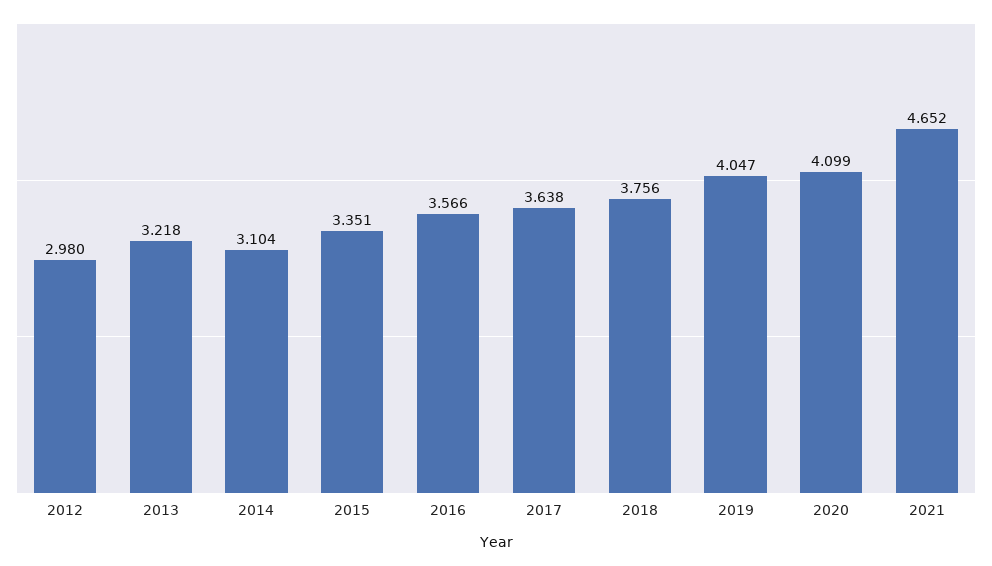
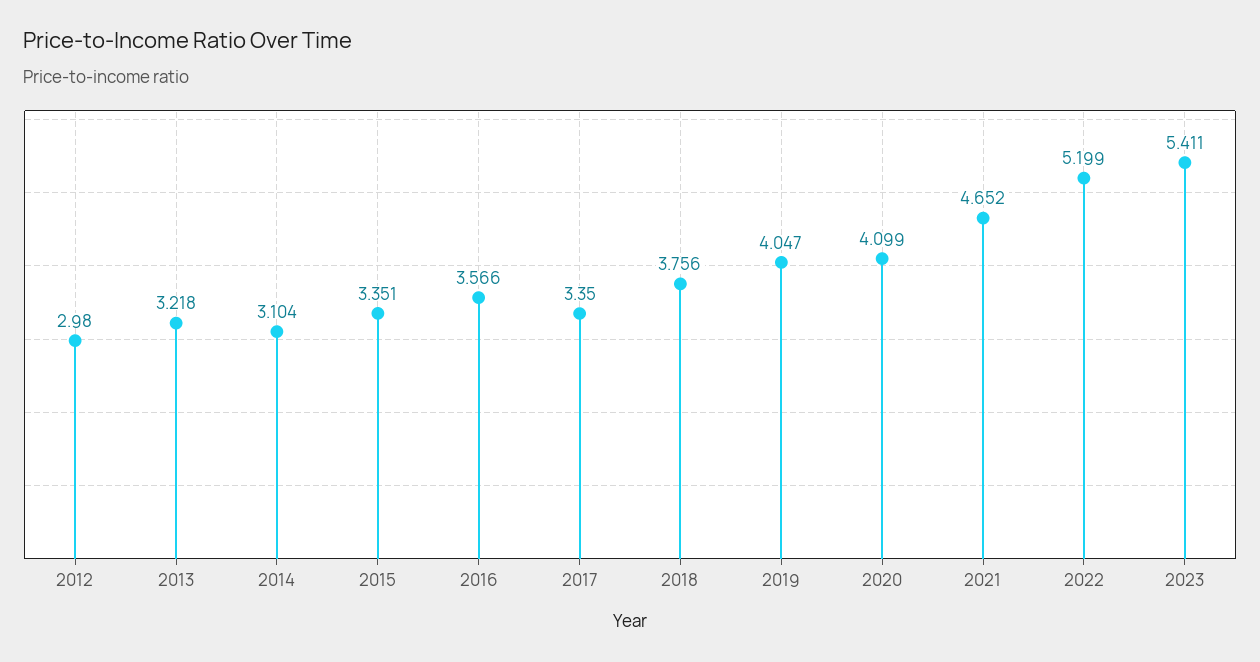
2017: 3.638 -> 3.35
2022: none -> 5.199
2023: none -> 5.411

